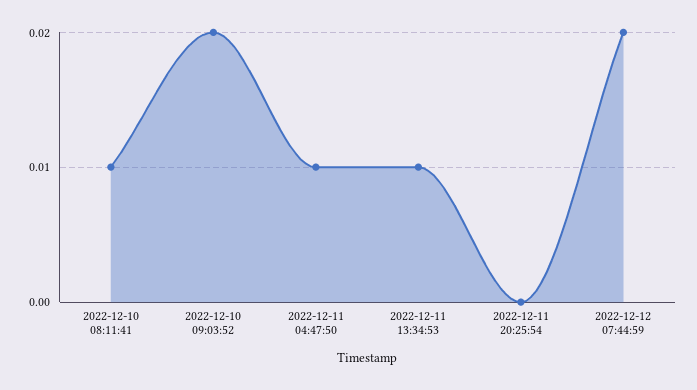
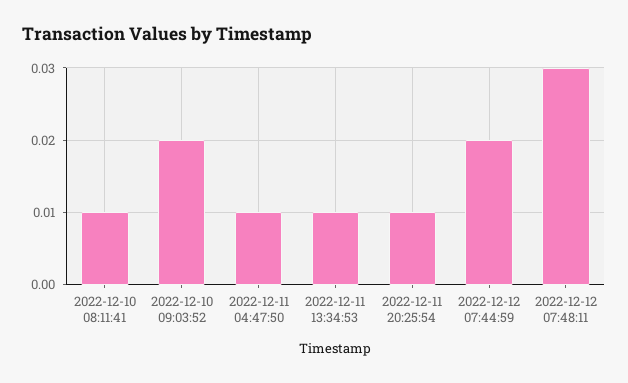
2022-12-11 20:25:54: 0 -> 0.01
2022-12-12 07:48:11: none -> 0.03

